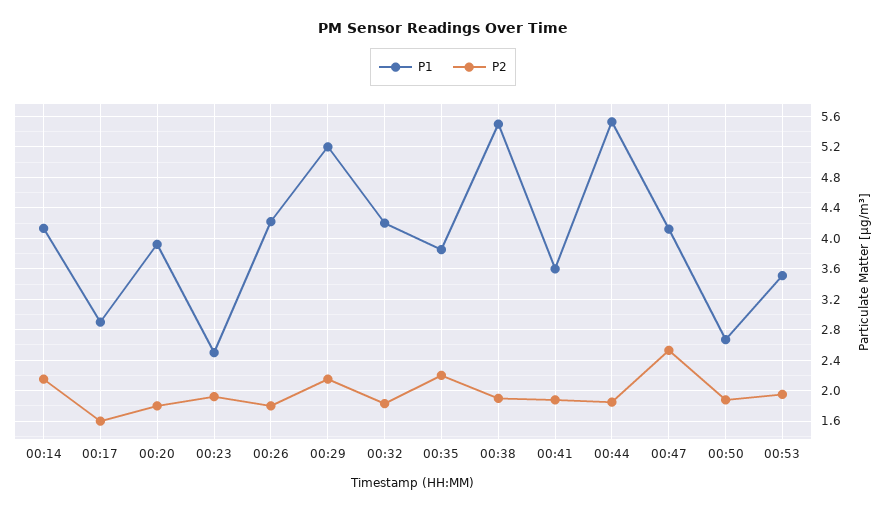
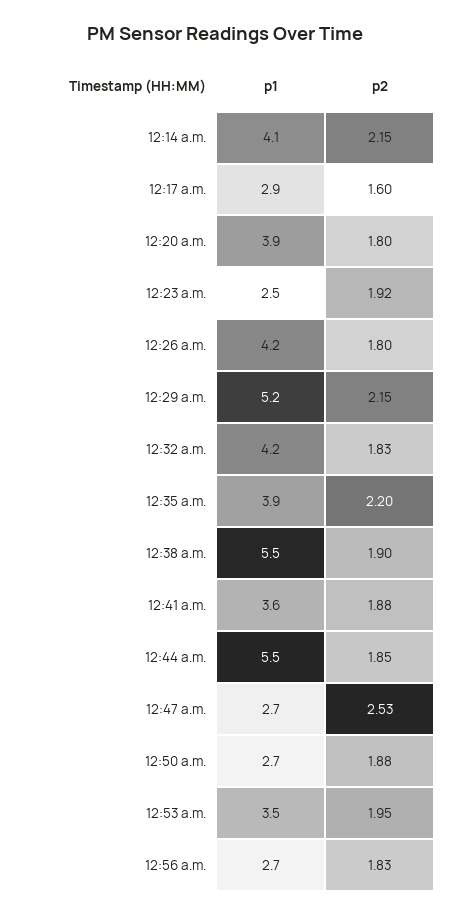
P1, 00:47: 4.1 -> 2.7
P1, 12:56 a.m.: none -> 2.7
P2, 12:56 a.m.: none -> 1.83

